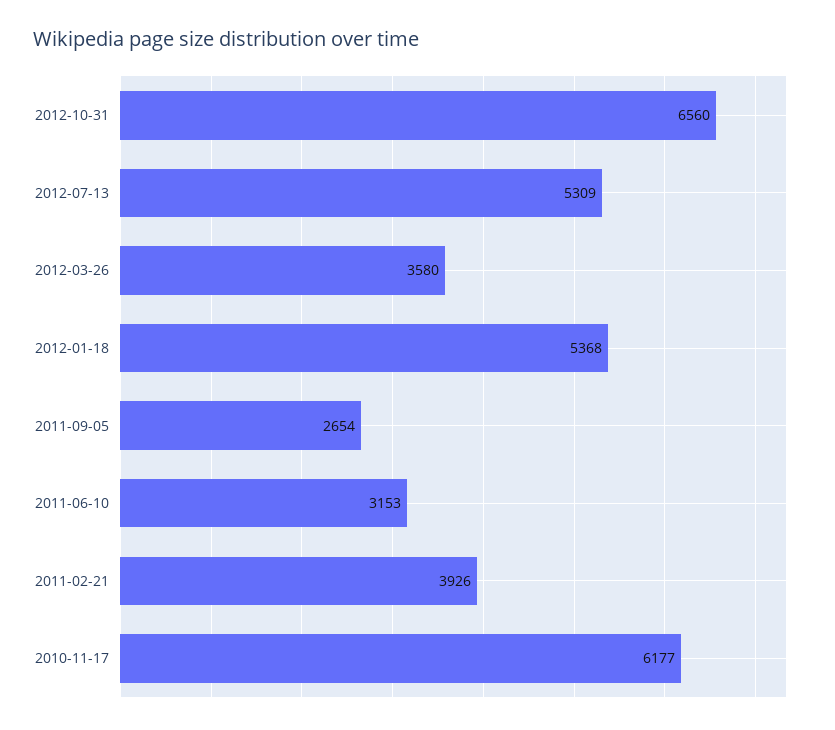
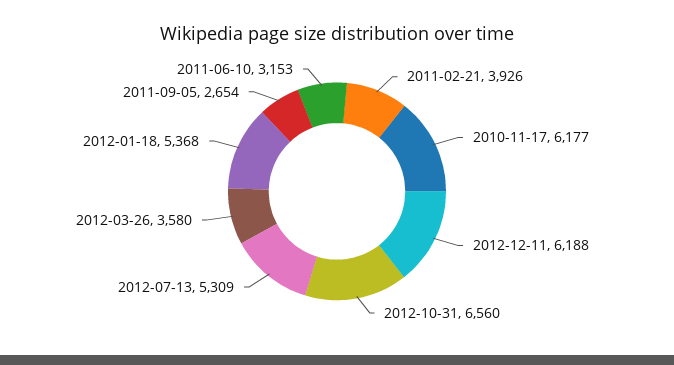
2012-12-11: none -> 6188

